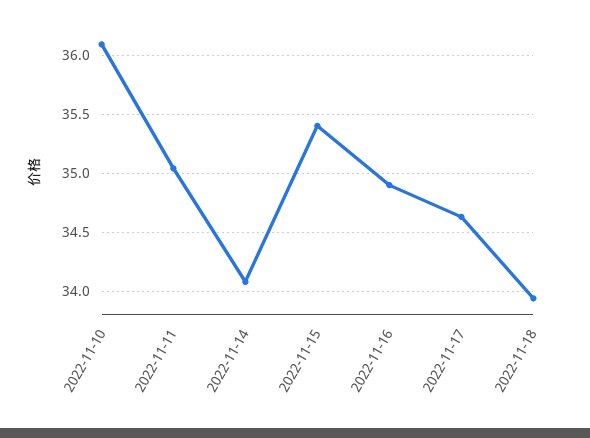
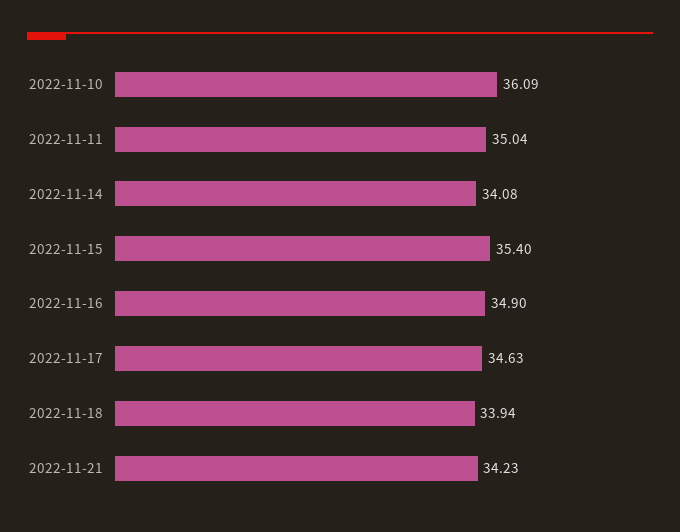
2022-11-21: none -> 34.23

